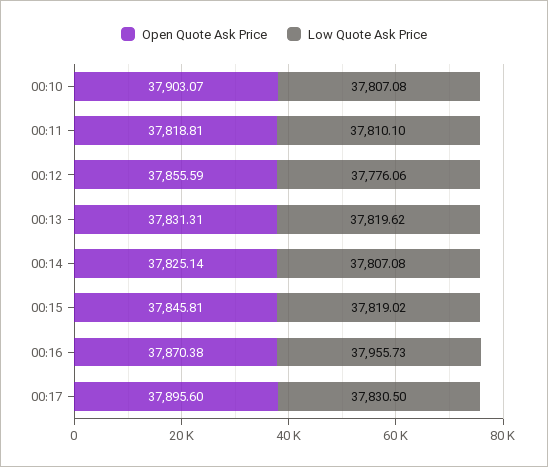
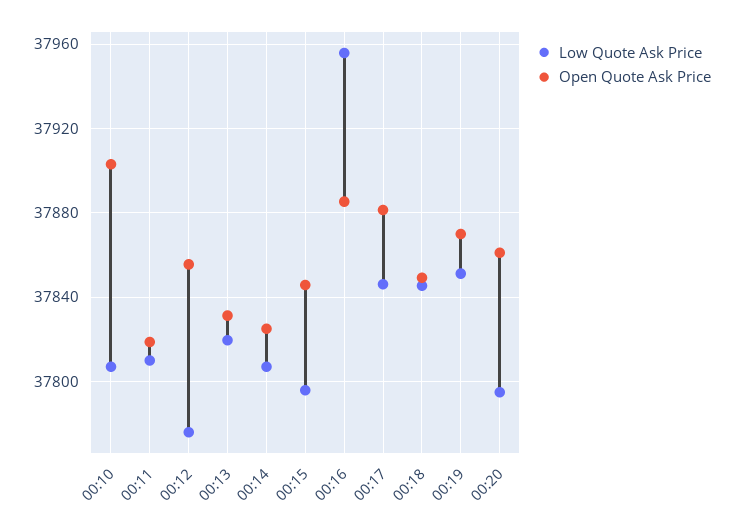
Low Quote Ask Price, 00:15: 37819.02 -> 37795
Open Quote Ask Price, 00:16: 37870.38 -> 37885
Open Quote Ask Price, 00:17: 37895.6 -> 37880
Low Quote Ask Price, 00:17: 37830.5 -> 37845
Low Quote Ask Price, 00:18: none -> 37845
Open Quote Ask Price, 00:18: none -> 37850
Low Quote Ask Price, 00:19: none -> 37850
Open Quote Ask Price, 00:19: none -> 37870
Low Quote Ask Price, 00:20: none -> 37795
Open Quote Ask Price, 00:20: none -> 37860

